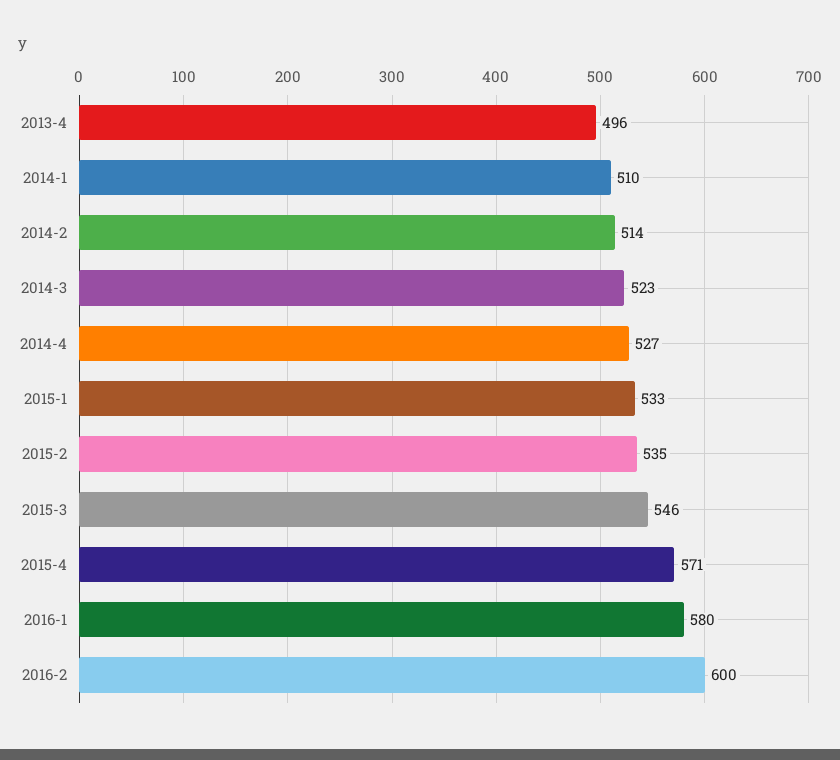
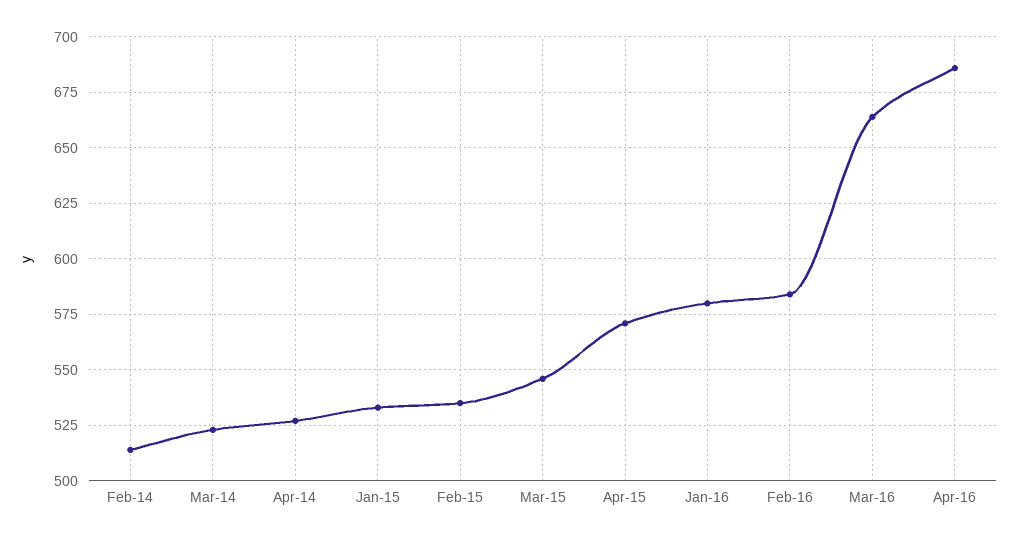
2013-4: 496 -> none
2014-1: 510 -> none
2016-2: 600 -> 585
Mar-16: none -> 665
Apr-16: none -> 685

